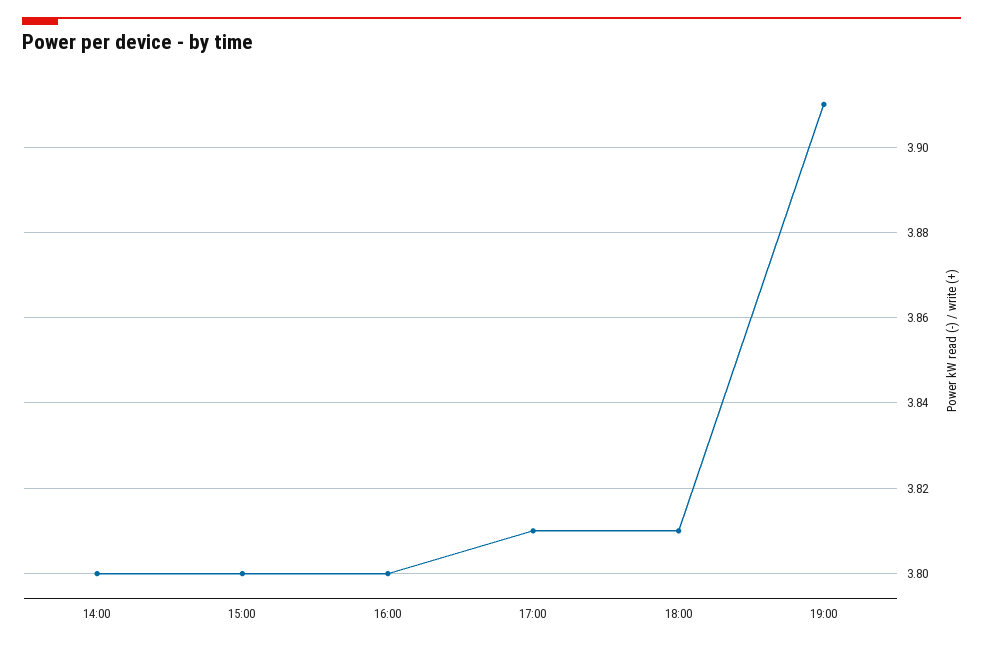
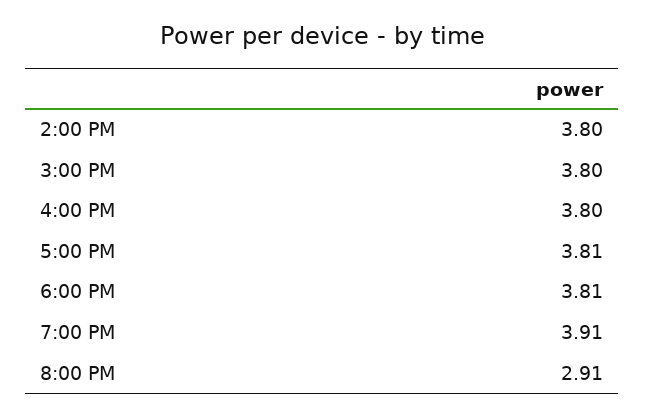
8:00 PM: none -> 2.91

